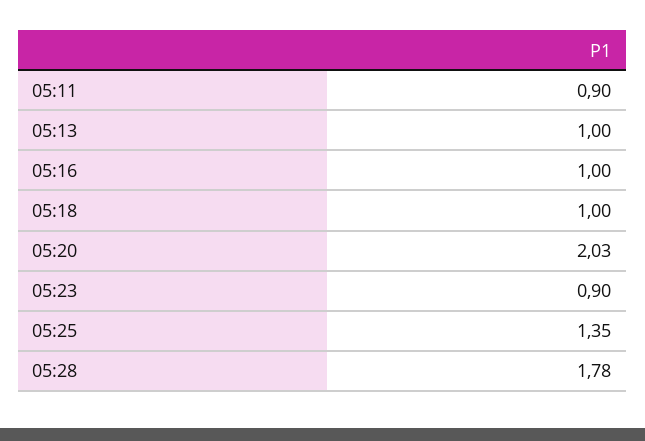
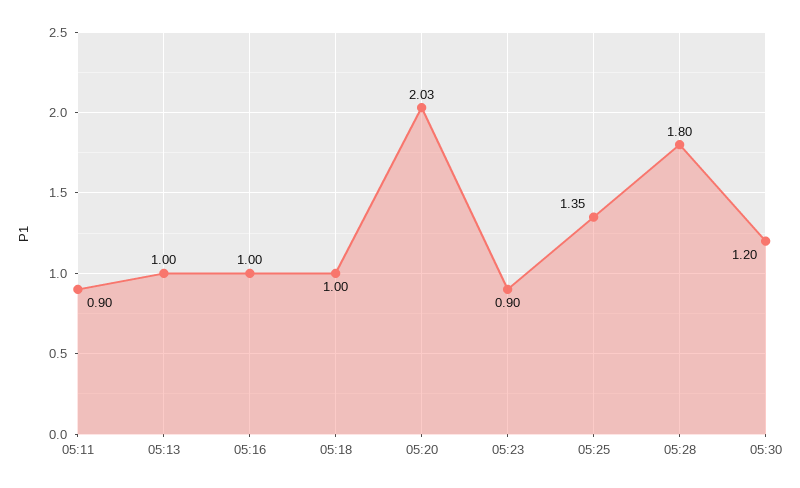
05:28: 1.78 -> 1.8
05:30: none -> 1.2

